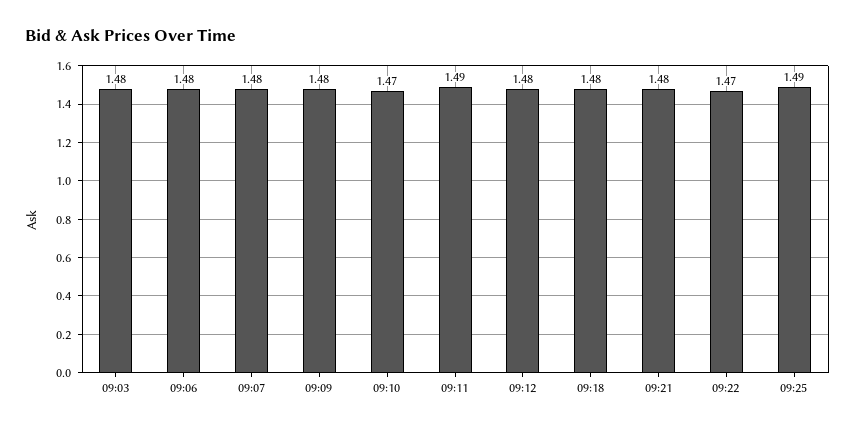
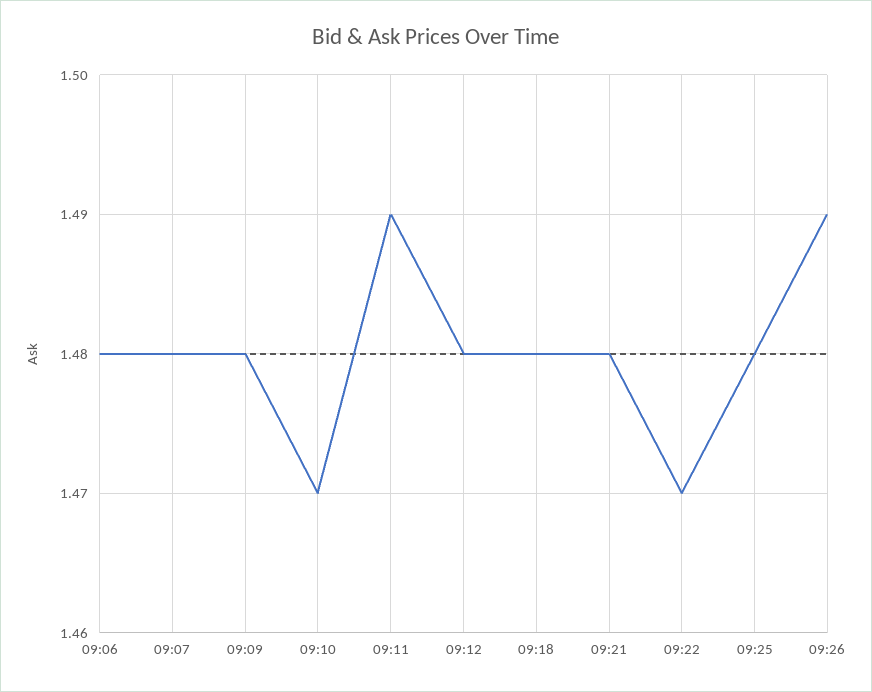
09:03: 1.48 -> none
09:25: 1.49 -> 1.48
09:26: none -> 1.49

